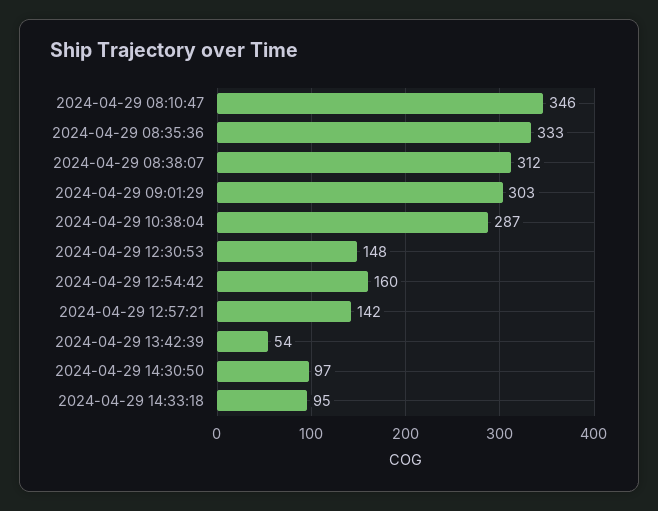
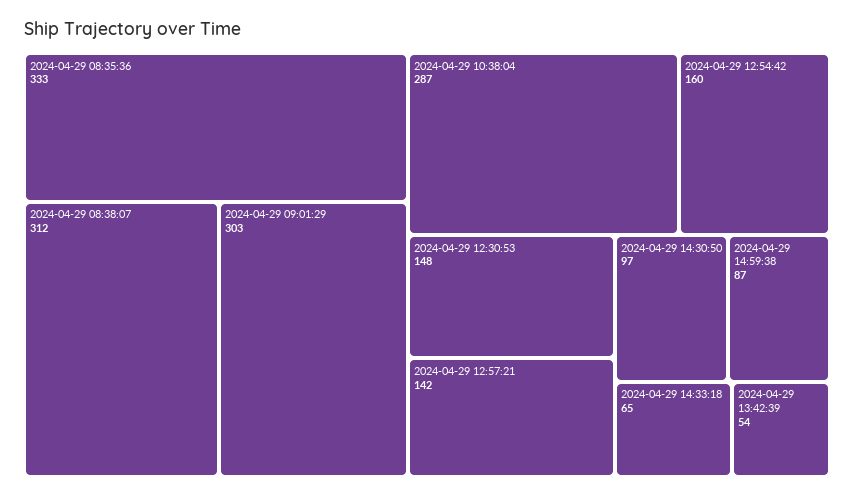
2024-04-29 08:10:47: 346 -> none
2024-04-29 14:33:18: 95 -> 65
2024-04-29 14:59:38: none -> 87

